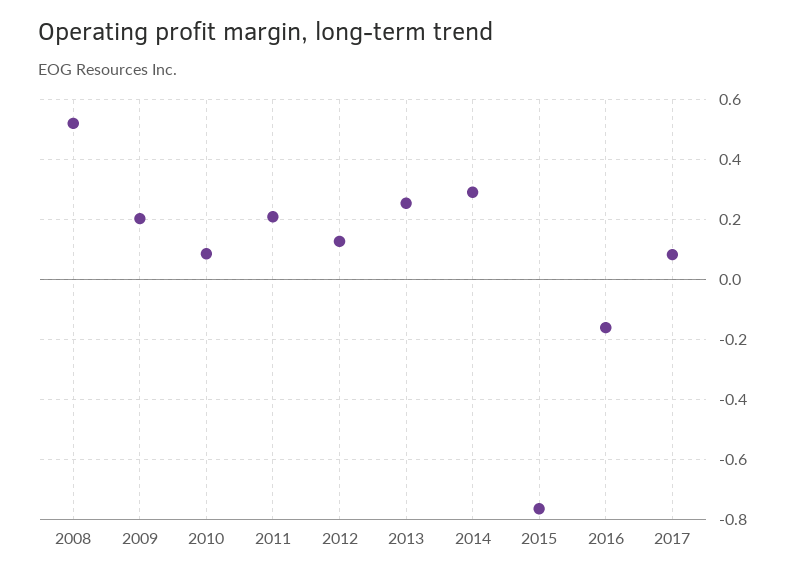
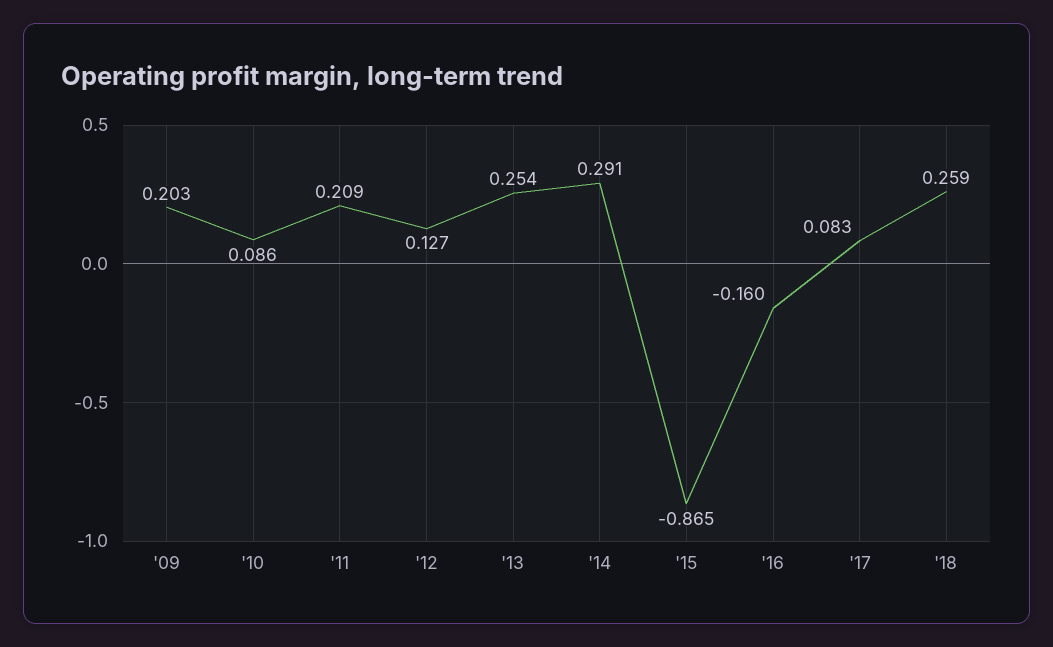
2008: 0.52 -> none
2015: -0.76 -> -0.865
'18: none -> 0.259

